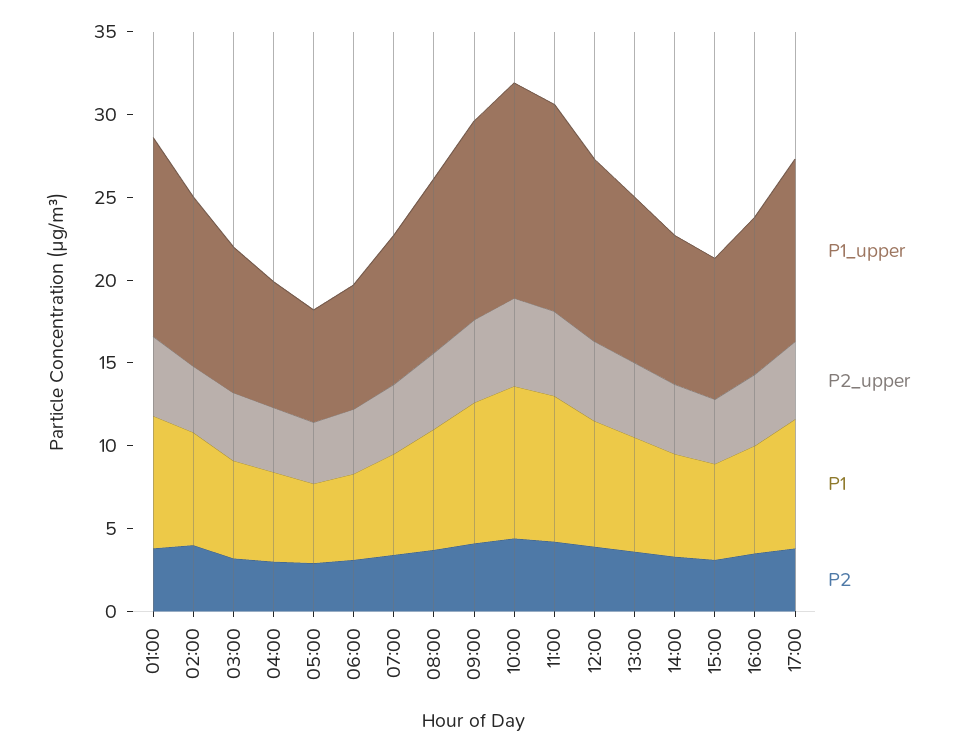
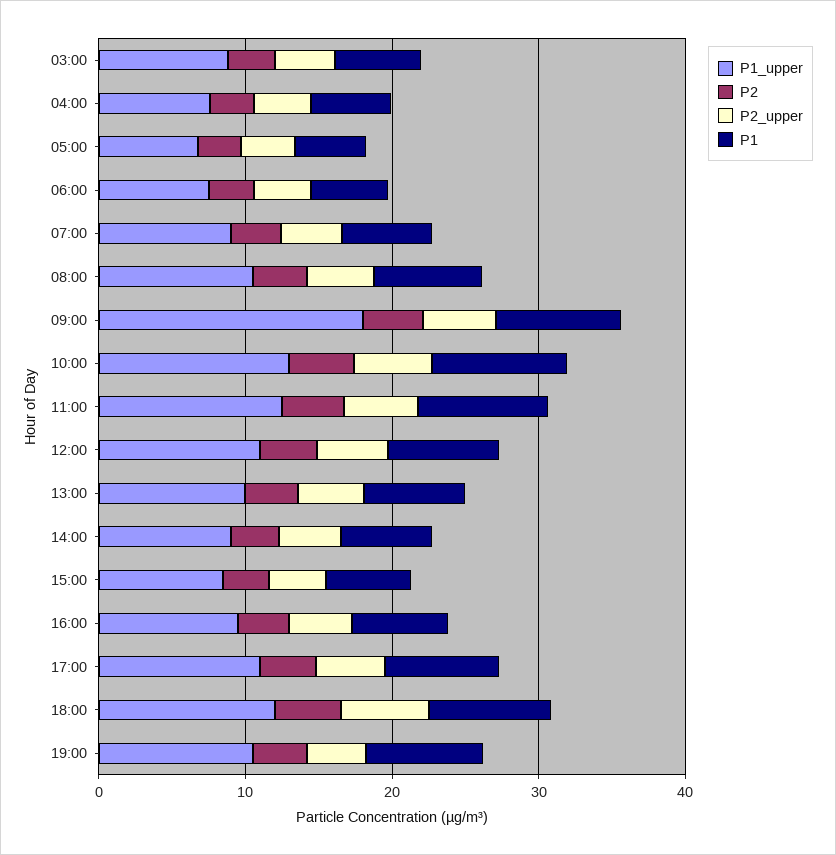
P1_upper, 01:00: 12 -> none
P2_upper, 01:00: 5 -> none
P1, 01:00: 8 -> none
P2, 01:00: 4 -> none
P1_upper, 02:00: 10 -> none
P2_upper, 02:00: 4 -> none
P1, 02:00: 7 -> none
P2, 02:00: 4 -> none
P1_upper, 09:00: 12 -> 18
P1_upper, 18:00: none -> 12
P2, 18:00: none -> 4
P2_upper, 18:00: none -> 6
P1, 18:00: none -> 8
P1_upper, 19:00: none -> 10
P2, 19:00: none -> 4
P2_upper, 19:00: none -> 4
P1, 19:00: none -> 8

